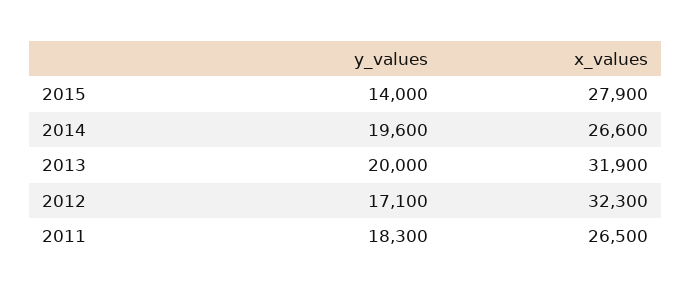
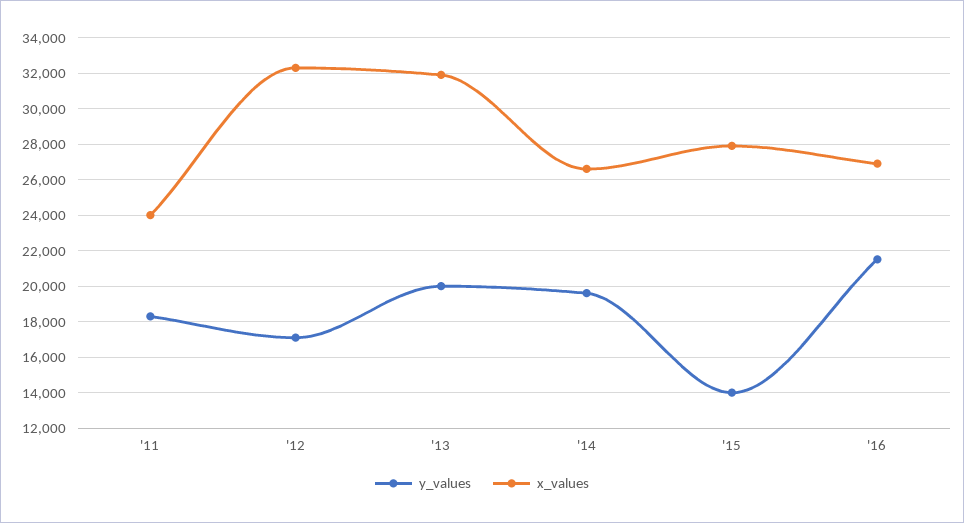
x_values, 2011: 26500 -> 24000
y_values, '16: none -> 21500
x_values, '16: none -> 27000

